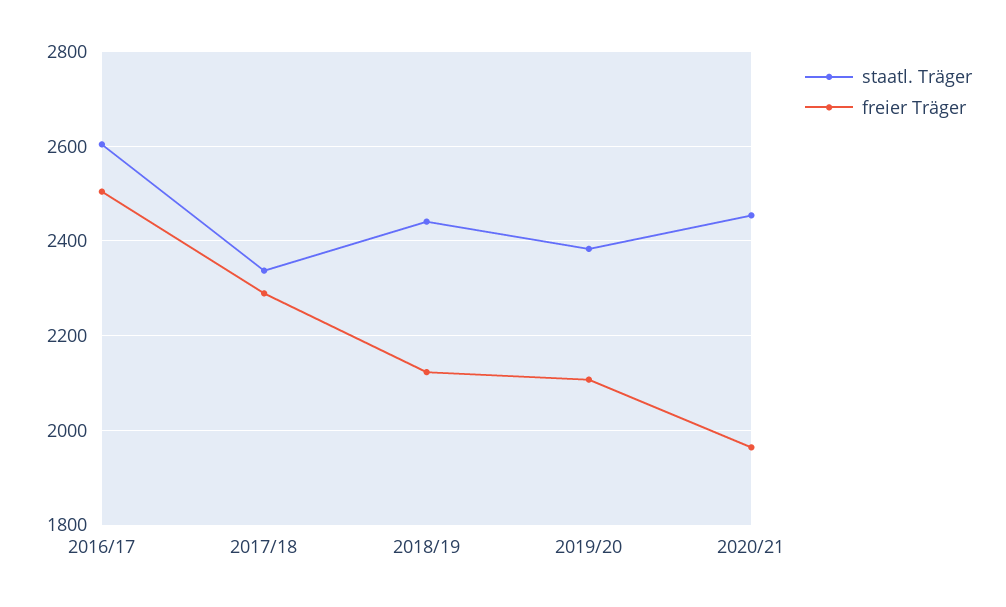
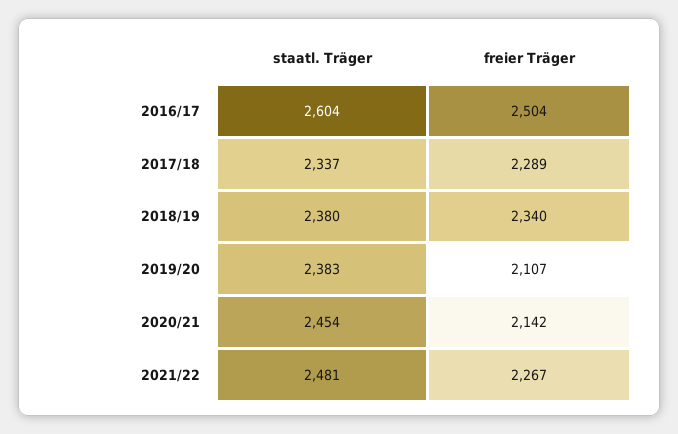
staatl. Träger, 2018/19: 2440 -> 2380
freier Träger, 2018/19: 2120 -> 2340
freier Träger, 2020/21: 1960 -> 2142
staatl. Träger, 2021/22: none -> 2481
freier Träger, 2021/22: none -> 2267

